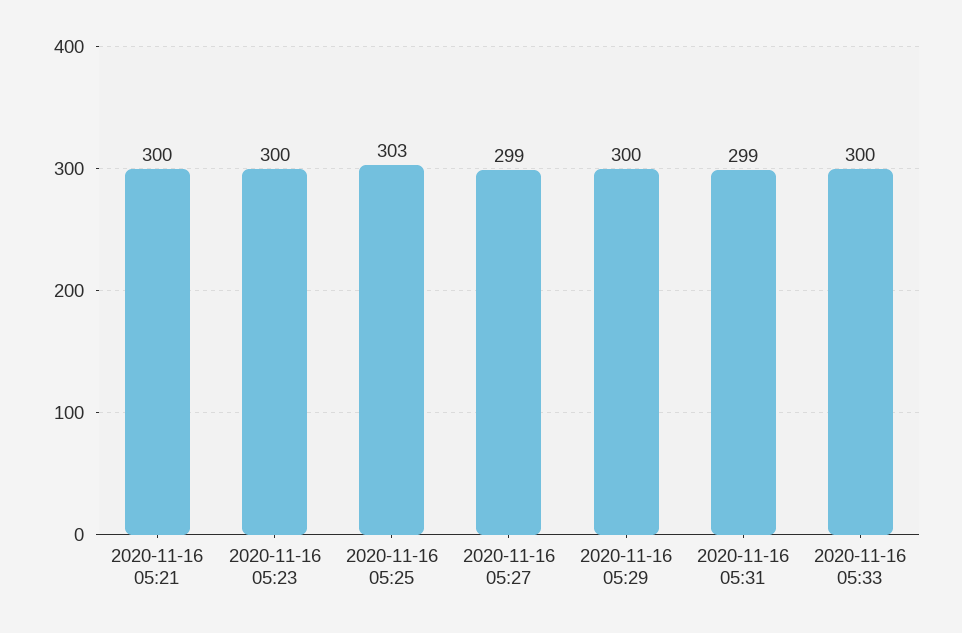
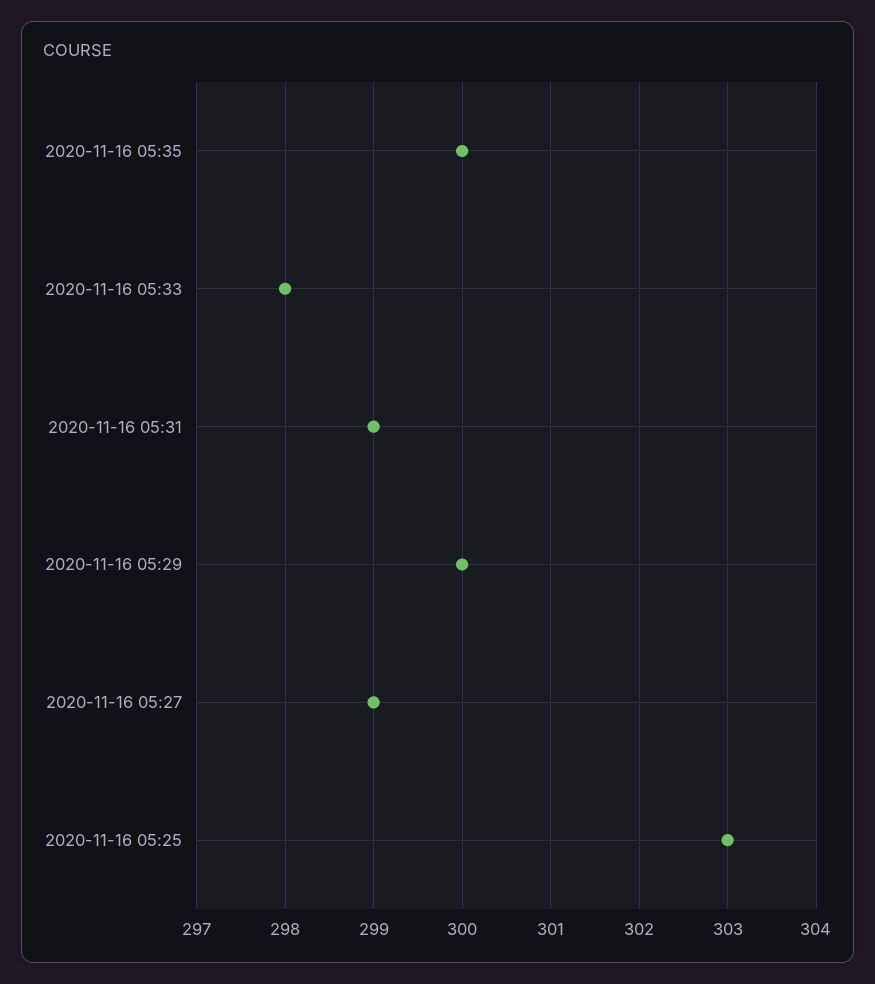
2020-11-16 05:21: 300 -> none
2020-11-16 05:23: 300 -> none
2020-11-16 05:33: 300 -> 298
2020-11-16 05:35: none -> 300

